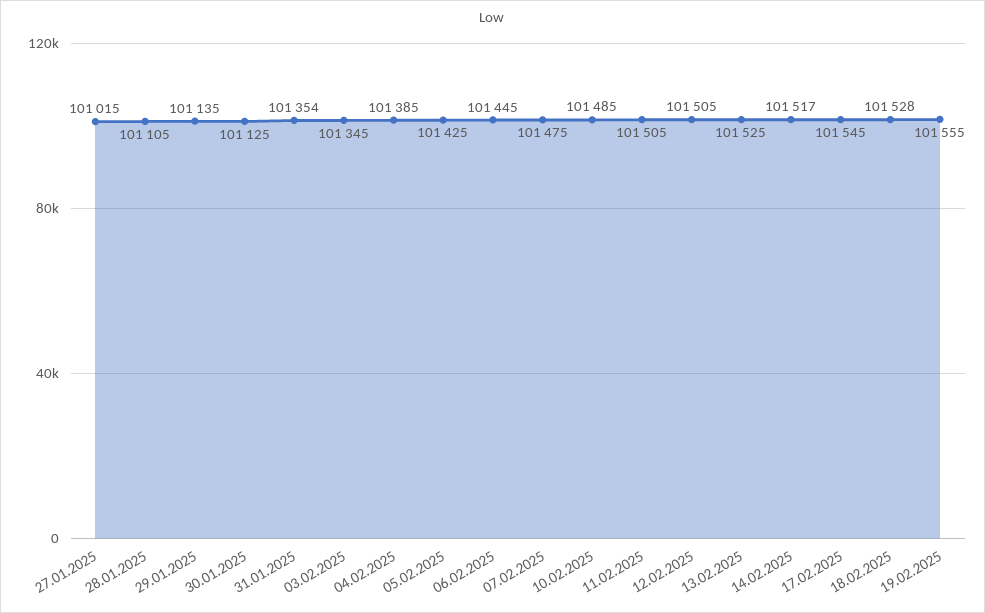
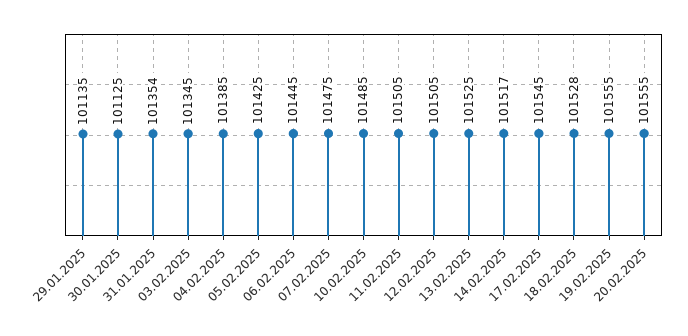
27.01.2025: 101015 -> none
28.01.2025: 101105 -> none
20.02.2025: none -> 101555

